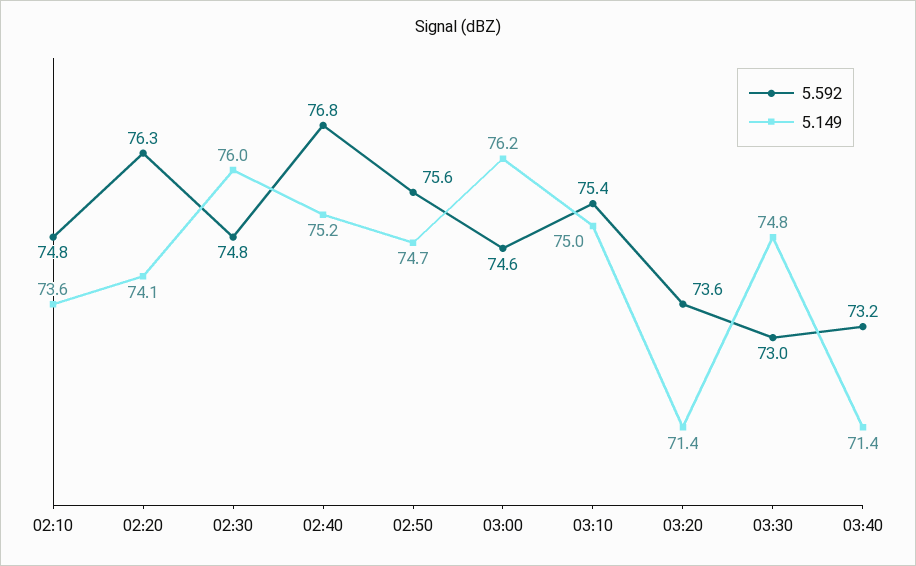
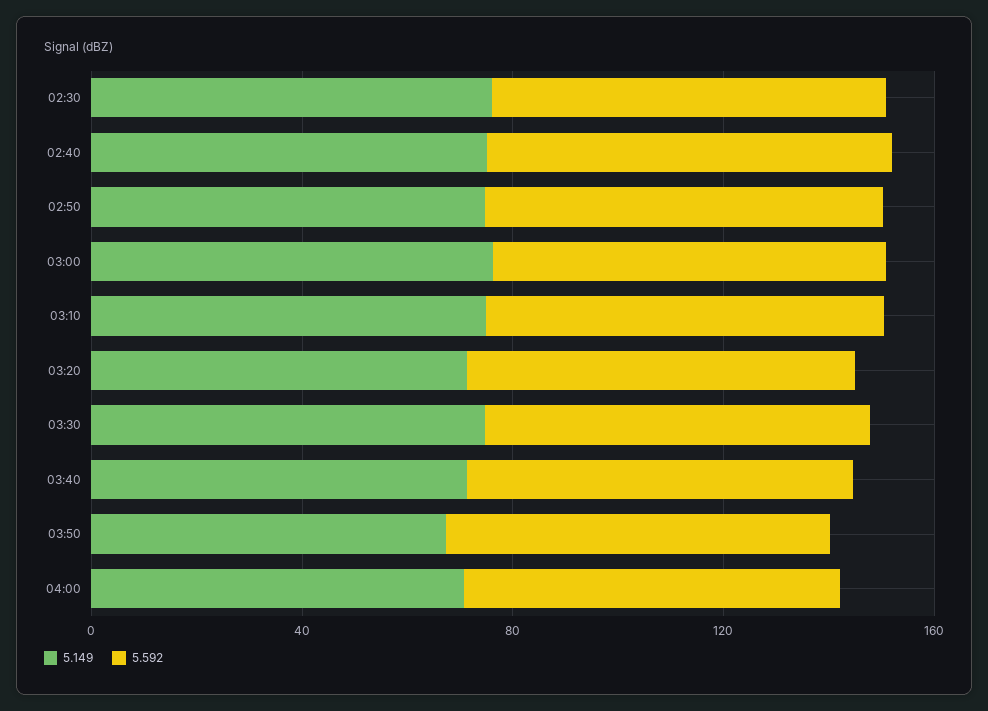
5.592, 02:10: 74.8 -> none
5.149, 02:10: 73.6 -> none
5.592, 02:20: 76.3 -> none
5.149, 02:20: 74.1 -> none
5.149, 03:50: none -> 70
5.592, 03:50: none -> 70
5.149, 04:00: none -> 70
5.592, 04:00: none -> 70

